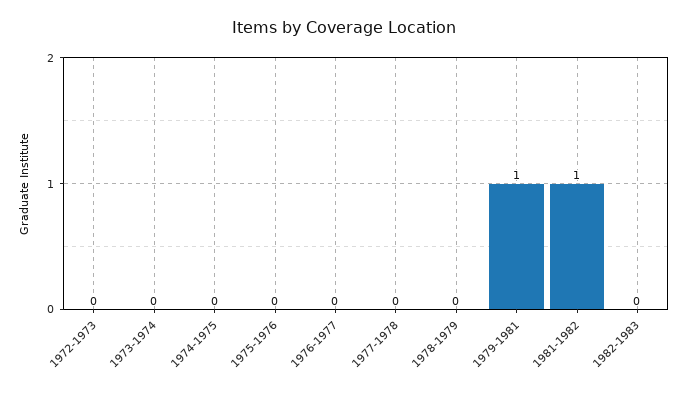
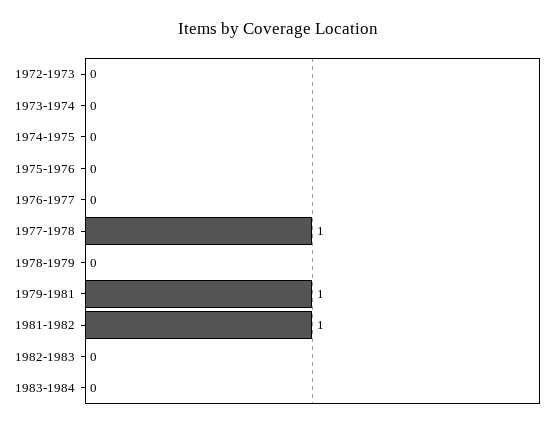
1977-1978: 0 -> 1
1983-1984: none -> 0

